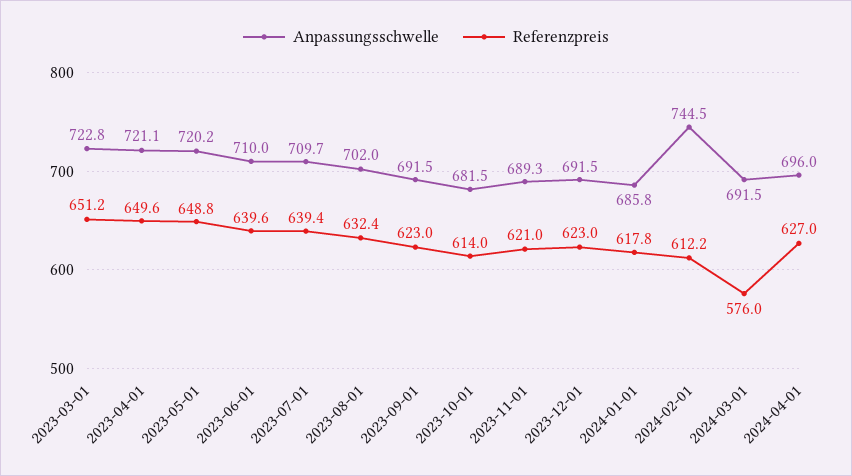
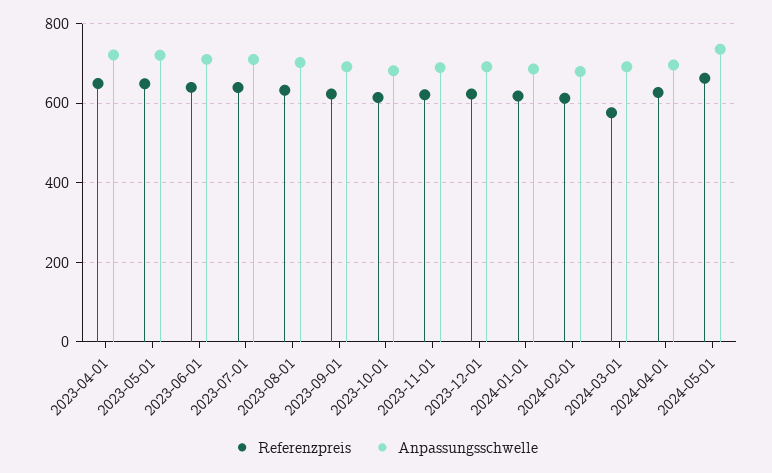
Anpassungsschwelle, 2023-03-01: 722.8 -> none
Referenzpreis, 2023-03-01: 651.2 -> none
Anpassungsschwelle, 2024-02-01: 744.5 -> 680
Referenzpreis, 2024-05-01: none -> 660
Anpassungsschwelle, 2024-05-01: none -> 740

